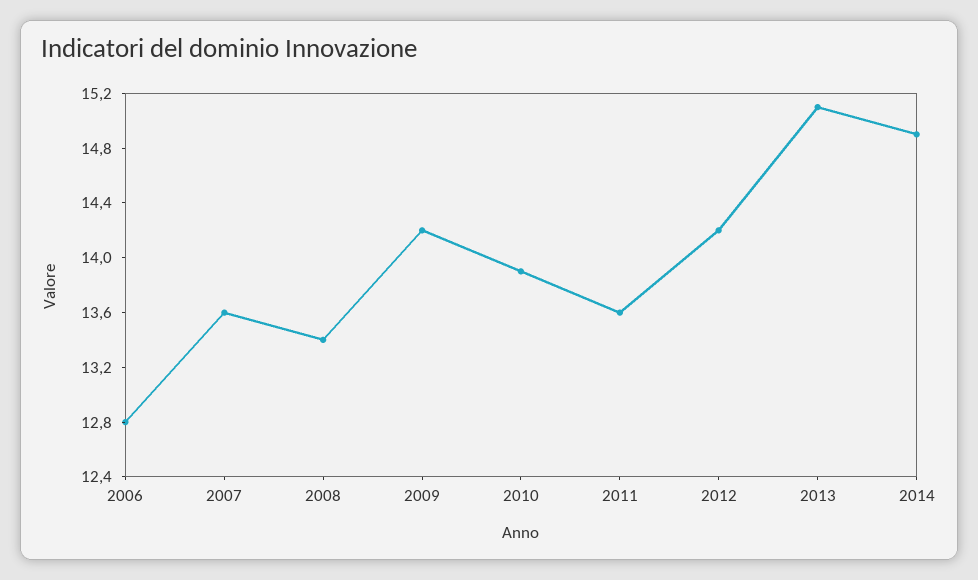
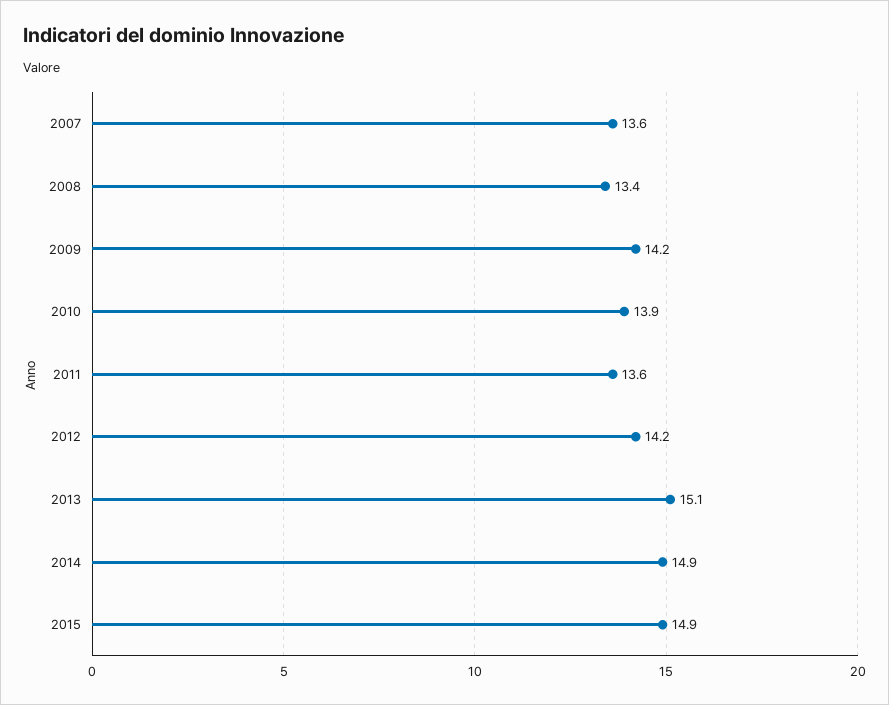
2006: 12.8 -> none
2015: none -> 14.9

